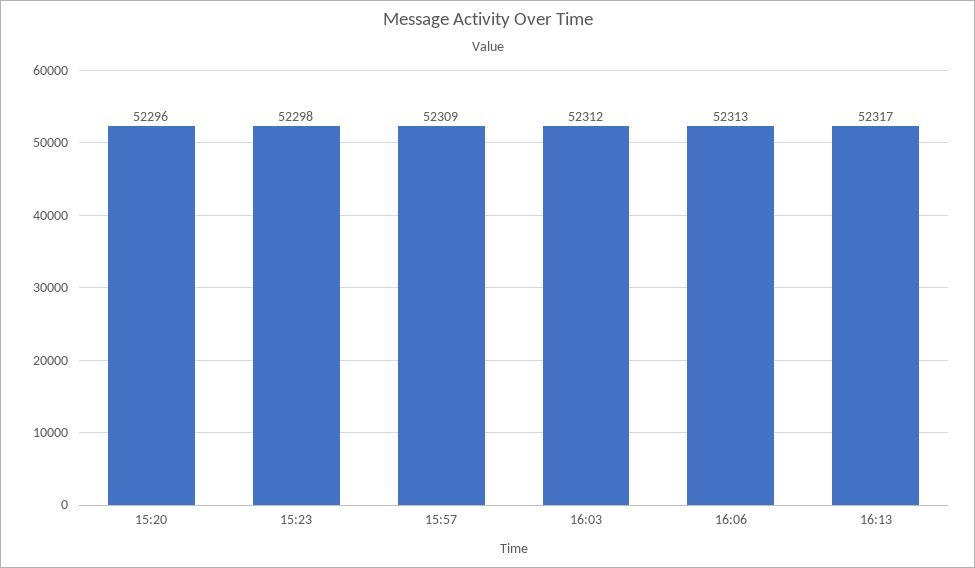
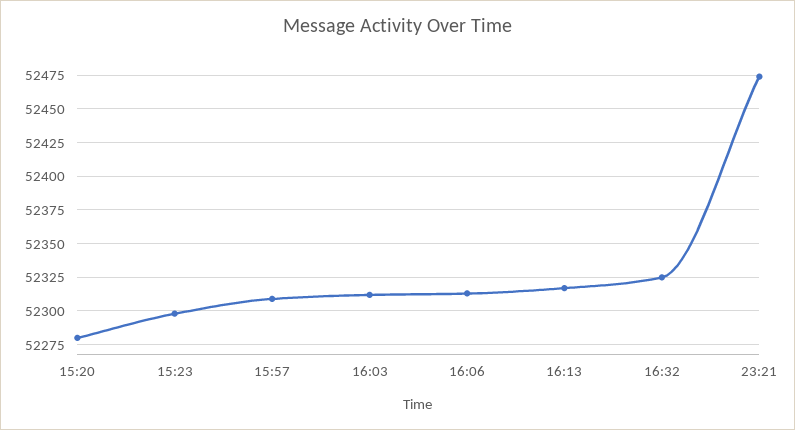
15:20: 52296 -> 52280
16:32: none -> 52325
23:21: none -> 52475

